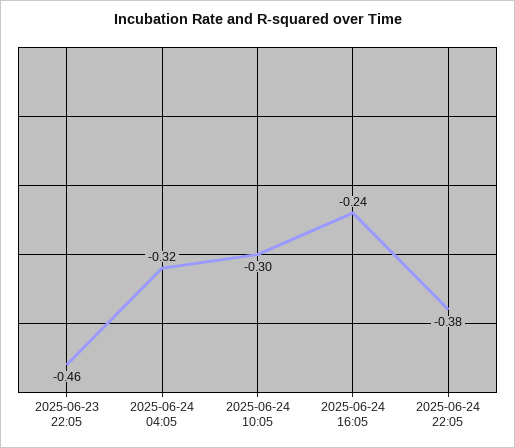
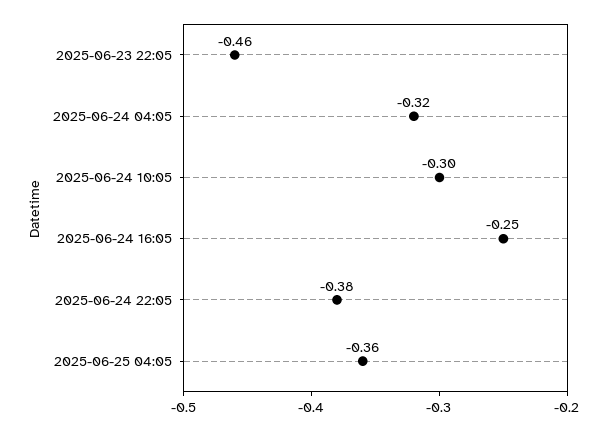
2025-06-24 16:05: -0.24 -> -0.25
2025-06-25 04:05: none -> -0.36

